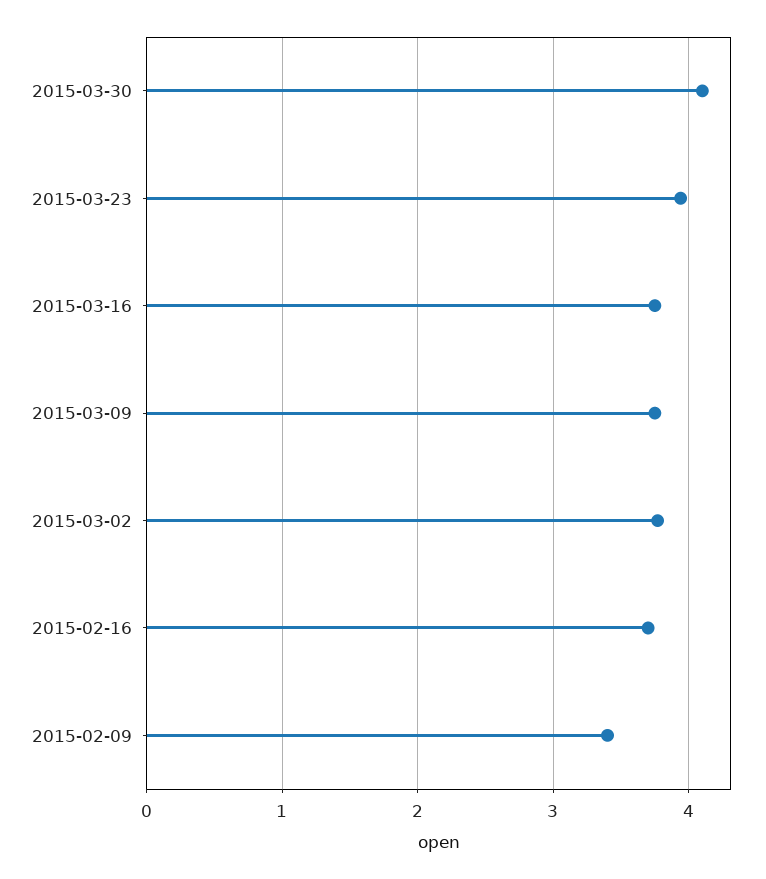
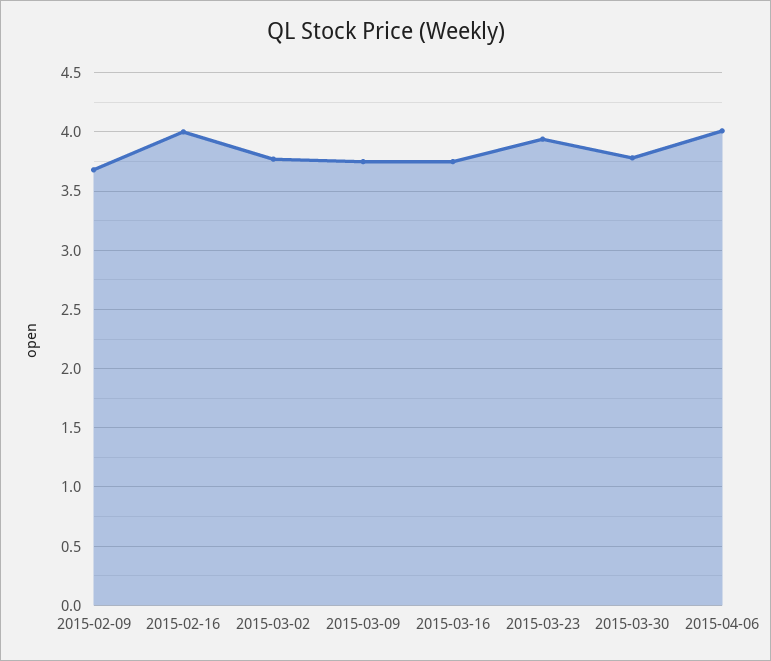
2015-03-30: 4.1 -> 3.8
2015-02-16: 3.7 -> 4
2015-02-09: 3.4 -> 3.7
2015-04-06: none -> 4

